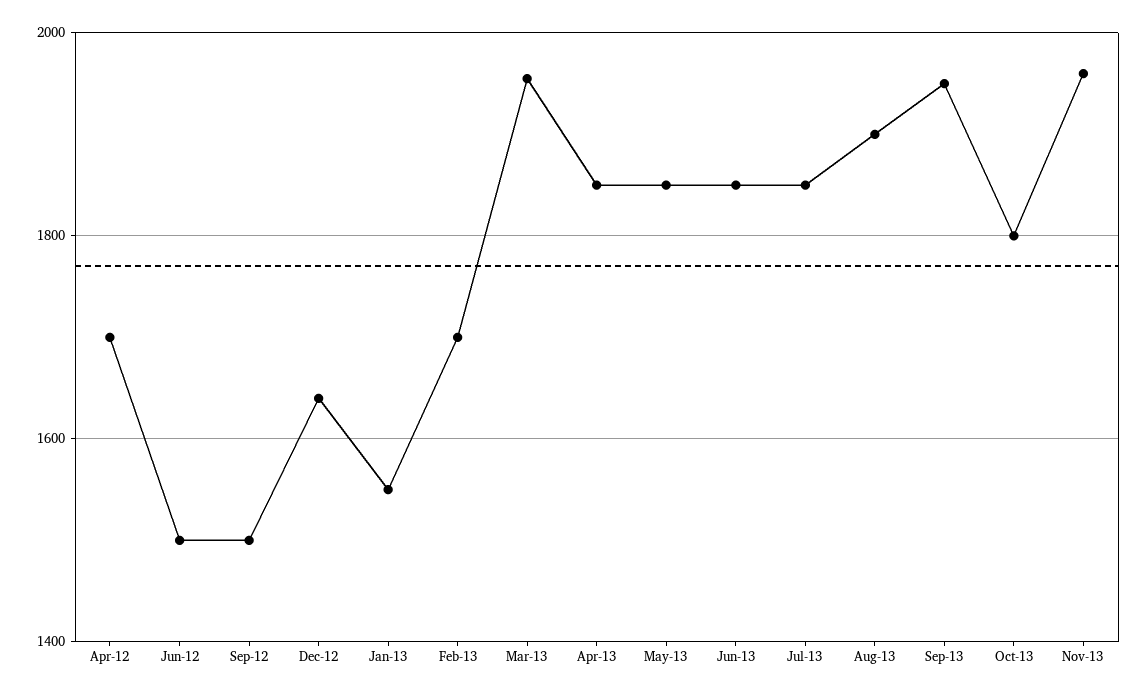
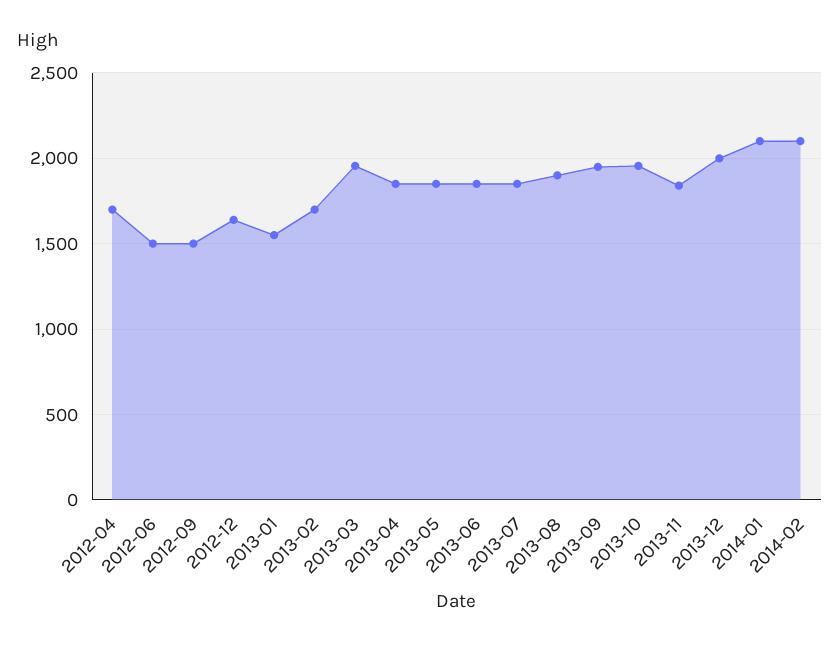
Oct-13: 1800 -> 1950
Nov-13: 1960 -> 1850
2013-12: none -> 2000
2014-01: none -> 2100
2014-02: none -> 2100

